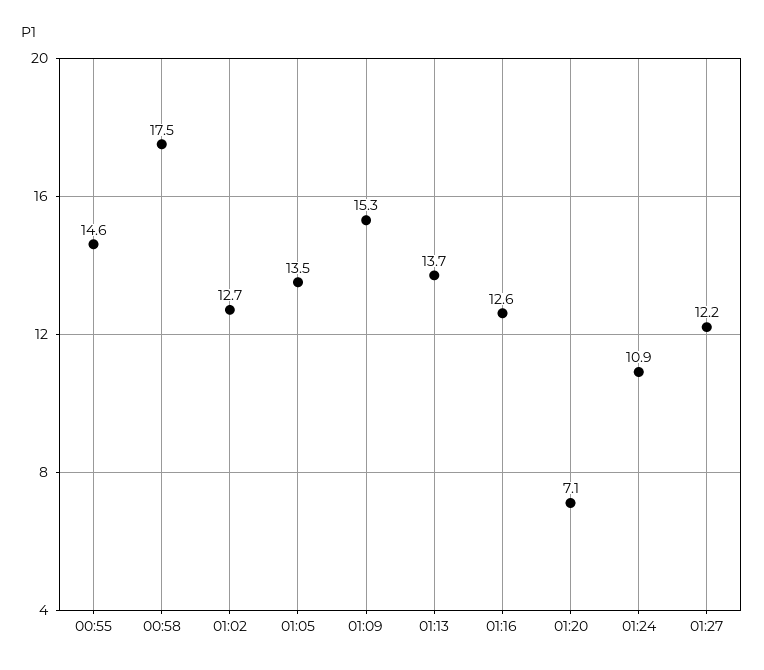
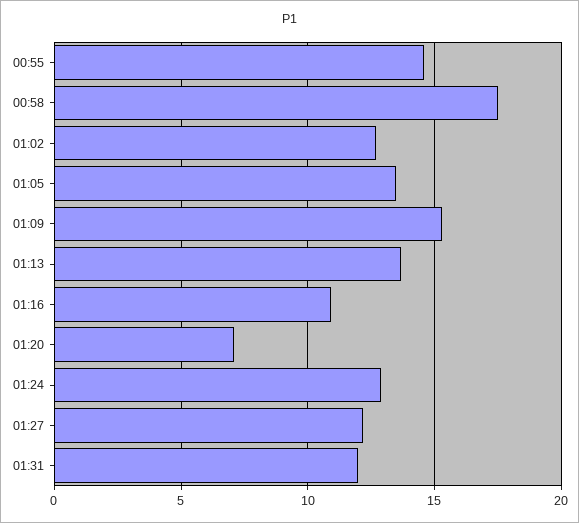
01:16: 12.6 -> 11
01:24: 10.9 -> 13
01:31: none -> 12

